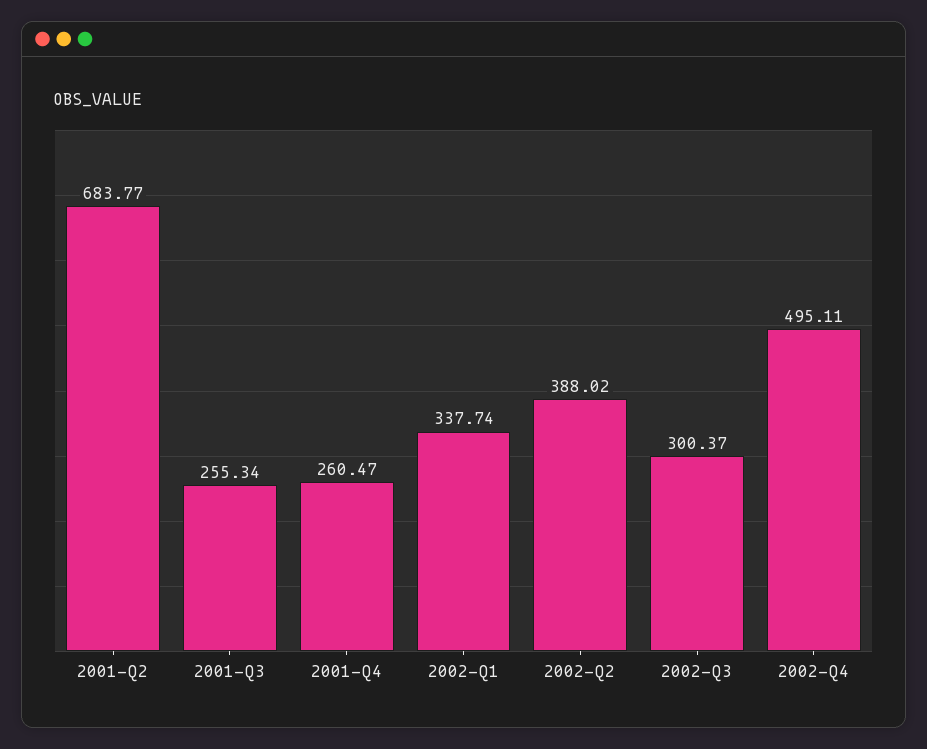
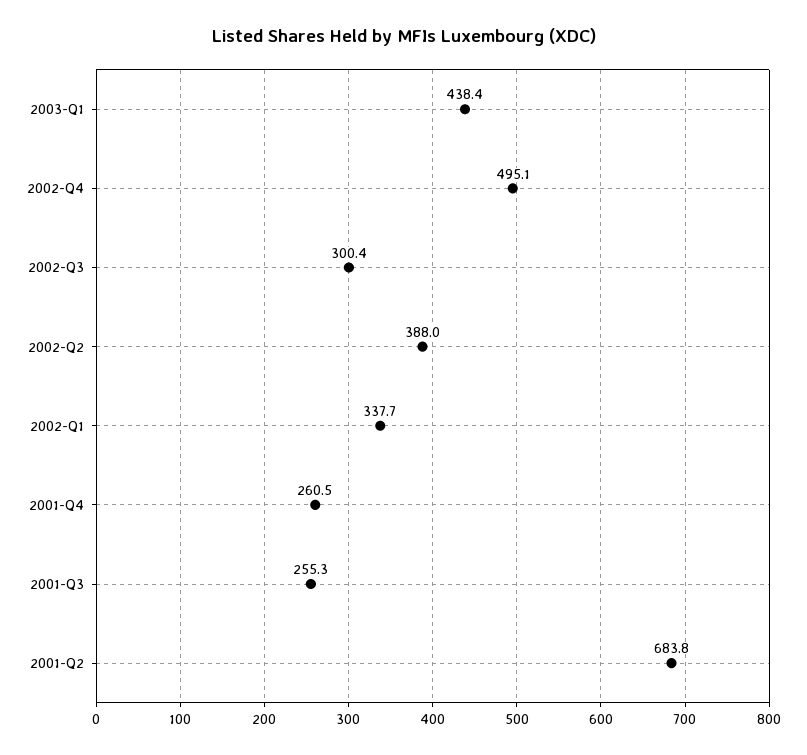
2003-Q1: none -> 438.4

